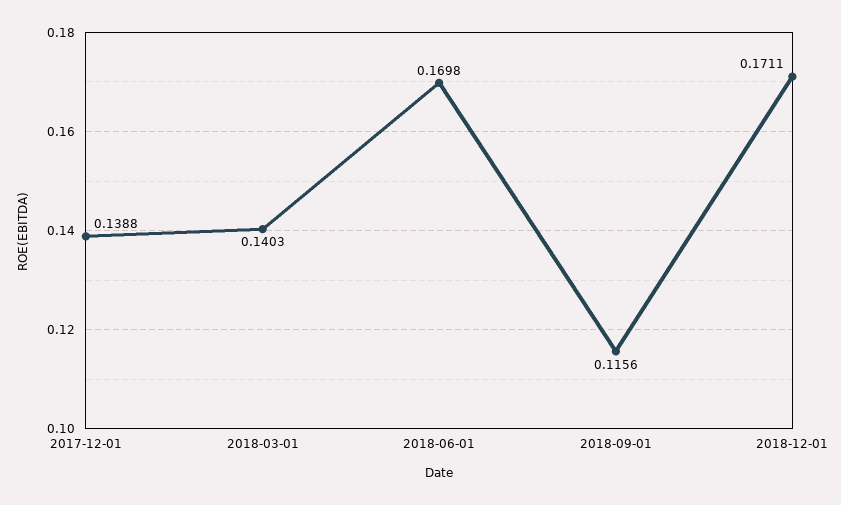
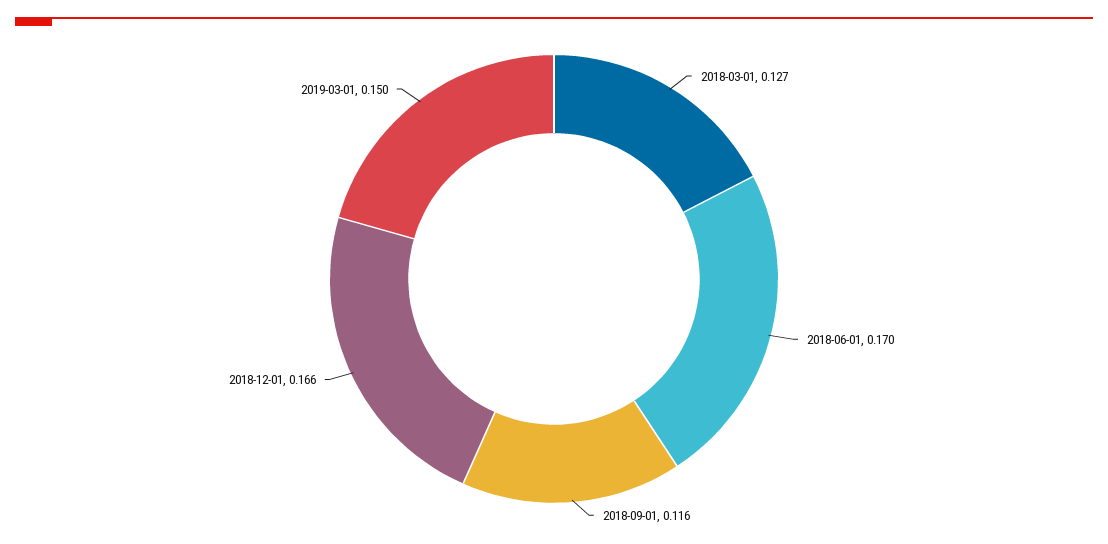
2017-12-01: 0.1388 -> none
2018-03-01: 0.1403 -> 0.127
2018-12-01: 0.1711 -> 0.166
2019-03-01: none -> 0.15

